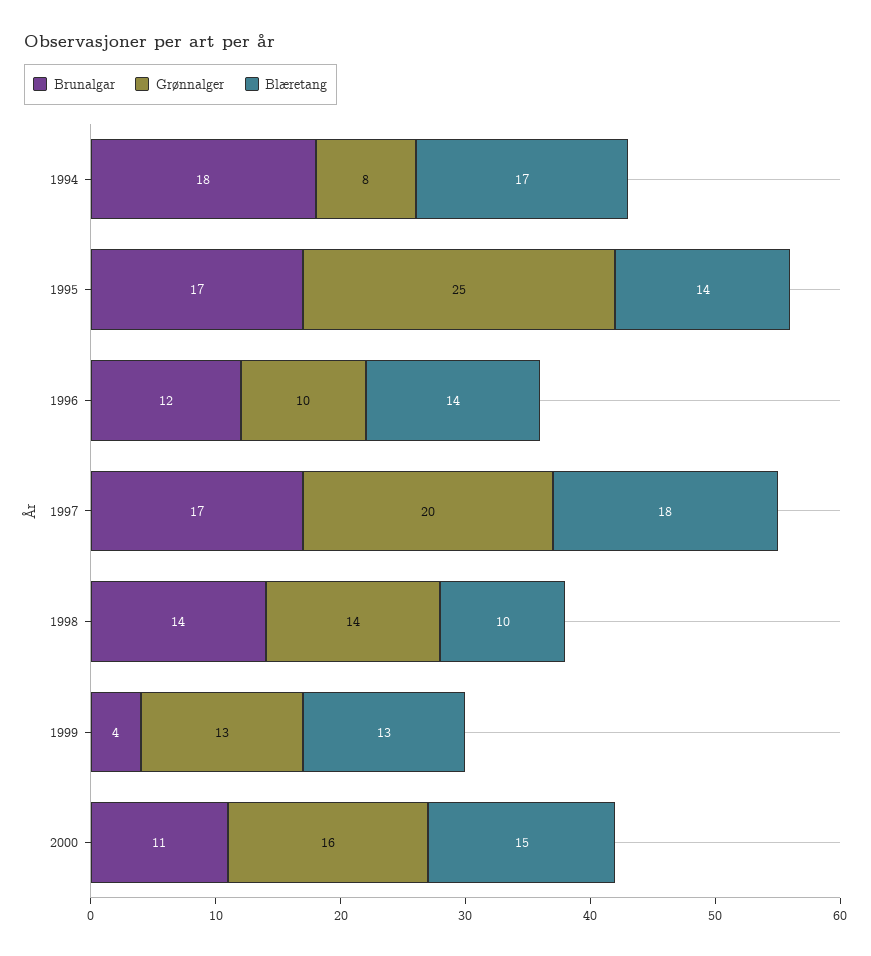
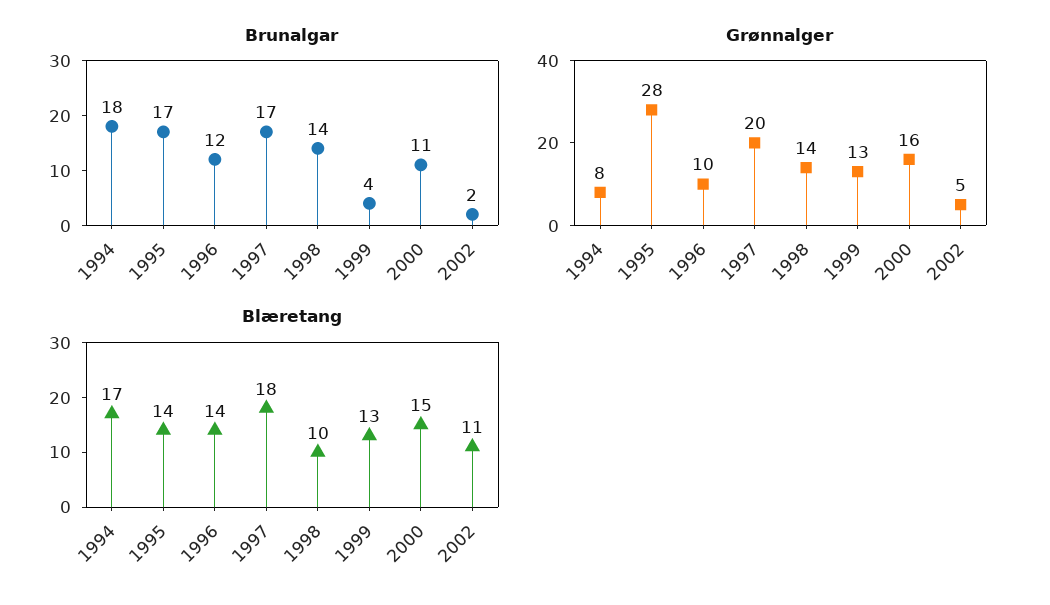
Grønnalger, 1995: 25 -> 28
Brunalgar, 2002: none -> 2
Grønnalger, 2002: none -> 5
Blæretang, 2002: none -> 11

